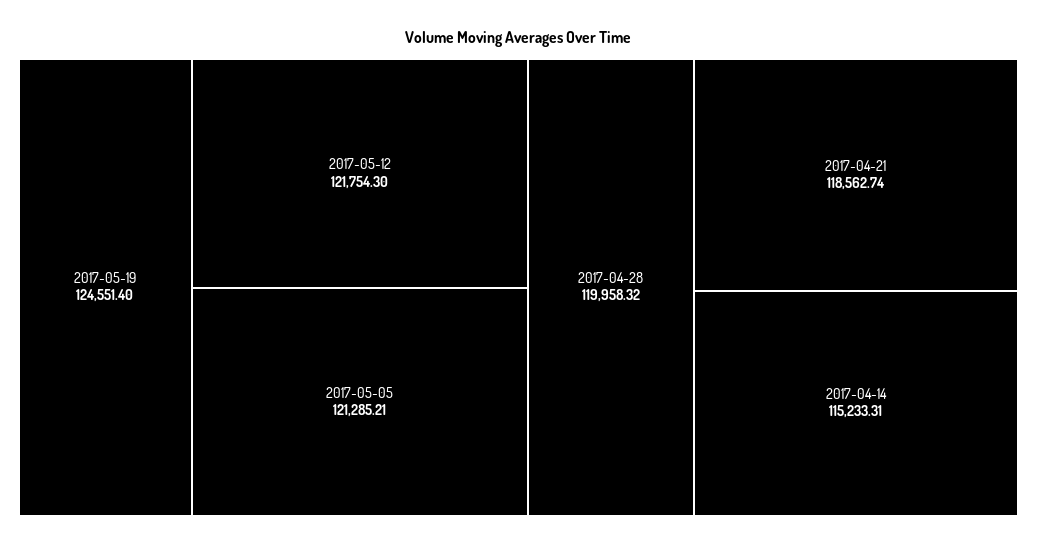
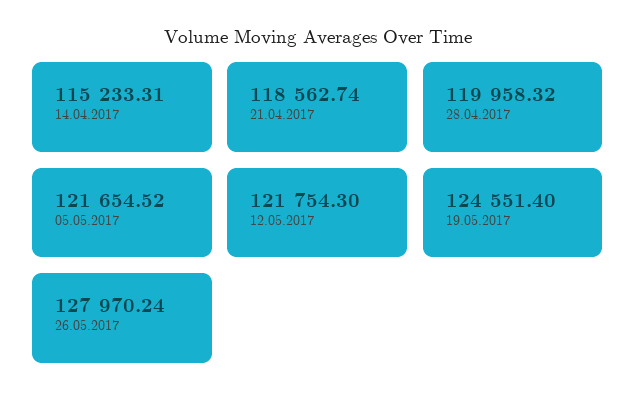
2017-05-05: 121285.21 -> 121654.52
26.05.2017: none -> 127970.24

